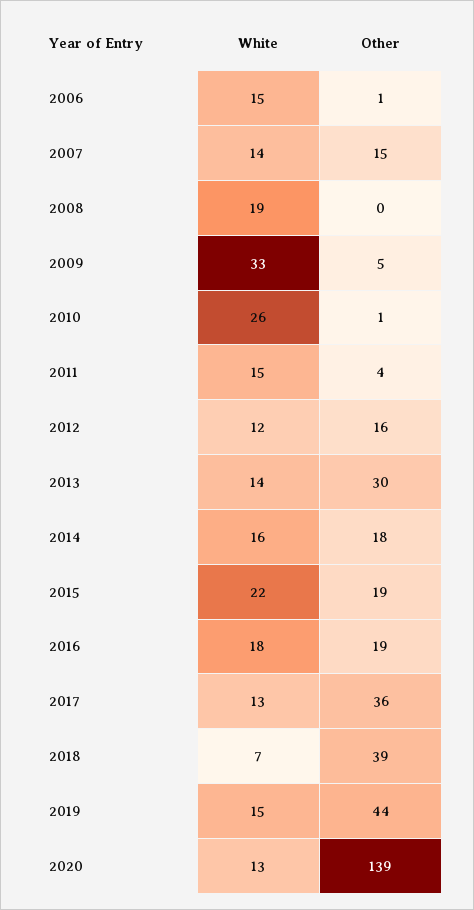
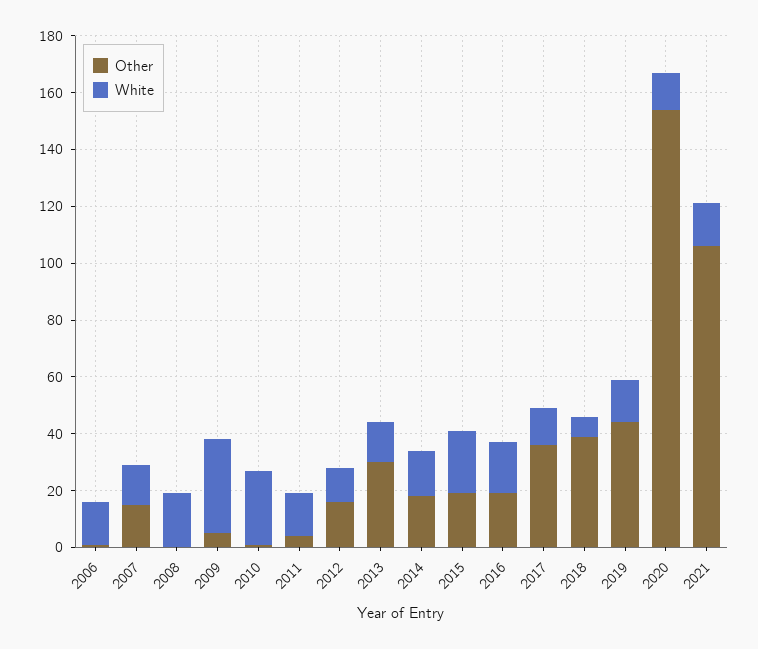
Other, 2020: 139 -> 155
Other, 2021: none -> 105
White, 2021: none -> 15

